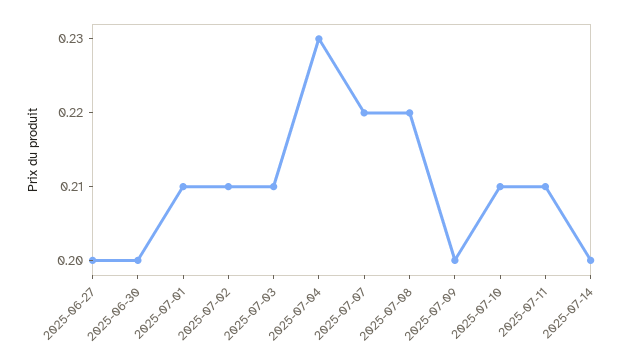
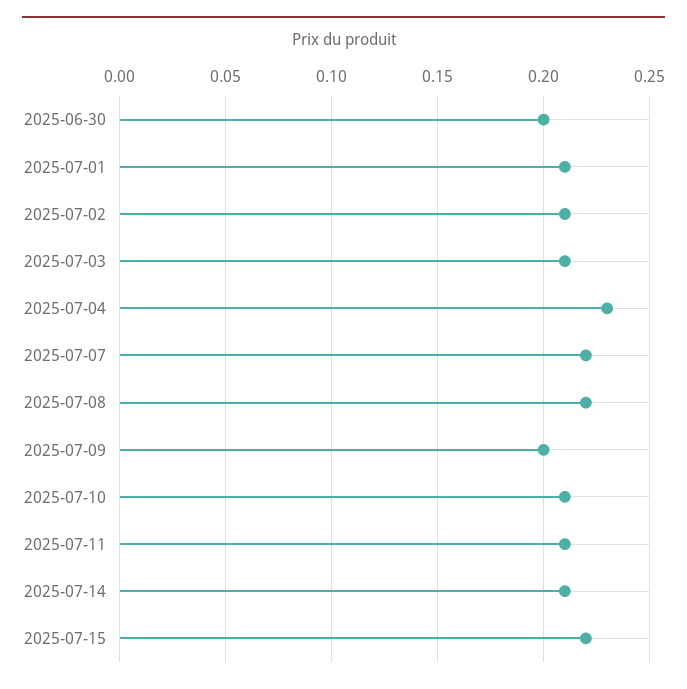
2025-06-27: 0.2 -> none
2025-07-14: 0.2 -> 0.21
2025-07-15: none -> 0.22

